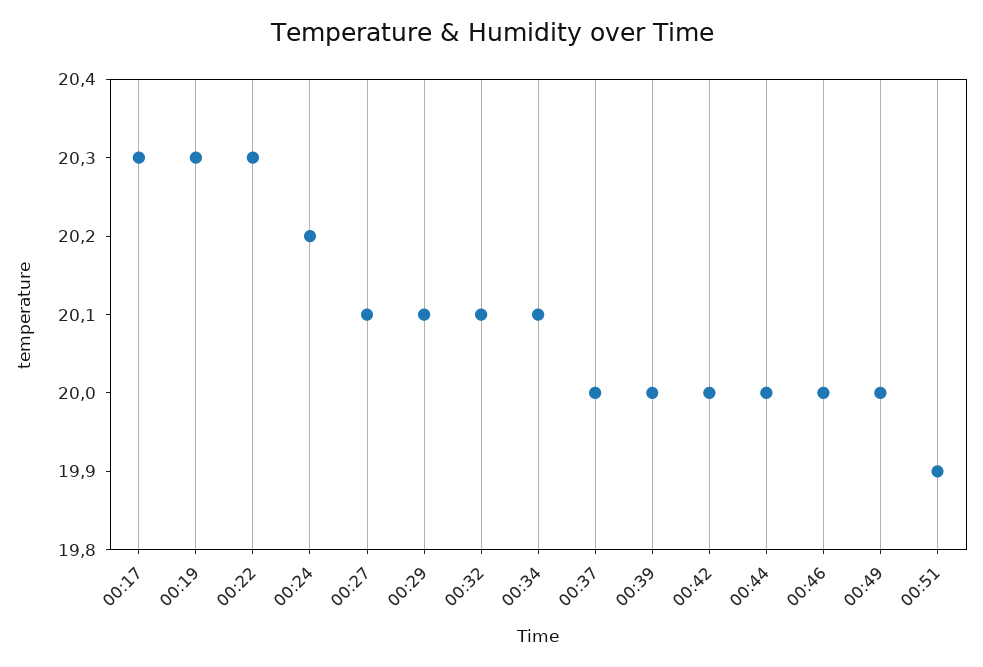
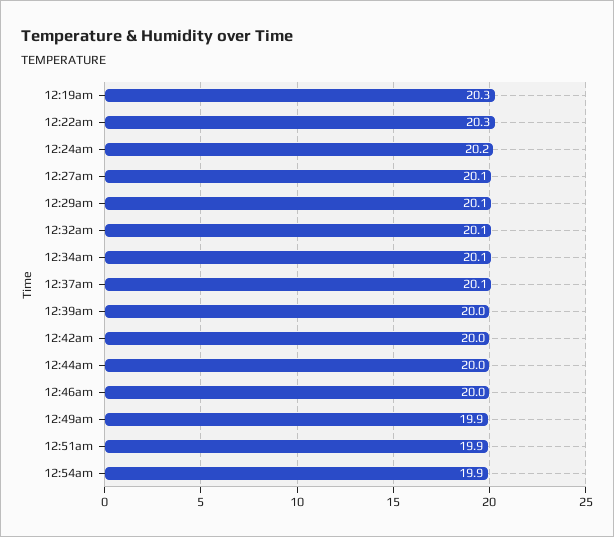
00:17: 20.3 -> none
00:37: 20 -> 20.1
00:49: 20 -> 19.9
12:54am: none -> 19.9

